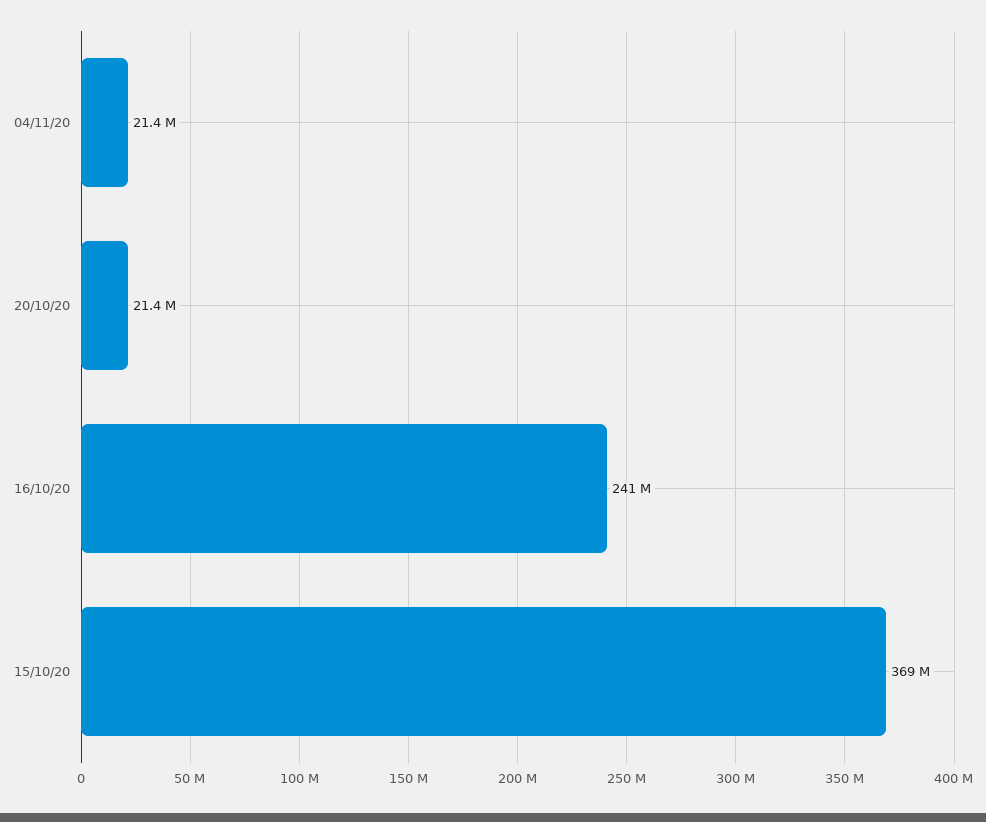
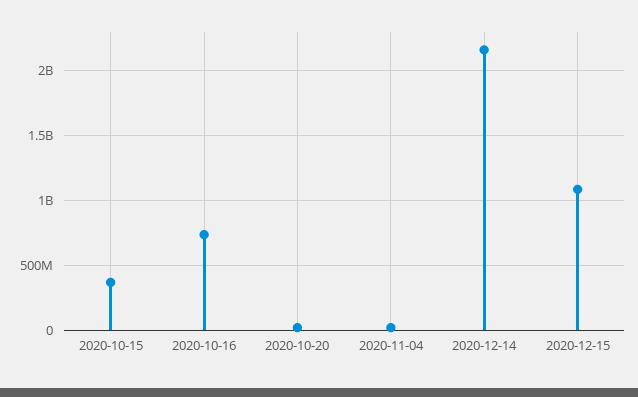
16/10/20: 241000000 -> 750000000
2020-12-14: none -> 2150000000
2020-12-15: none -> 1100000000

